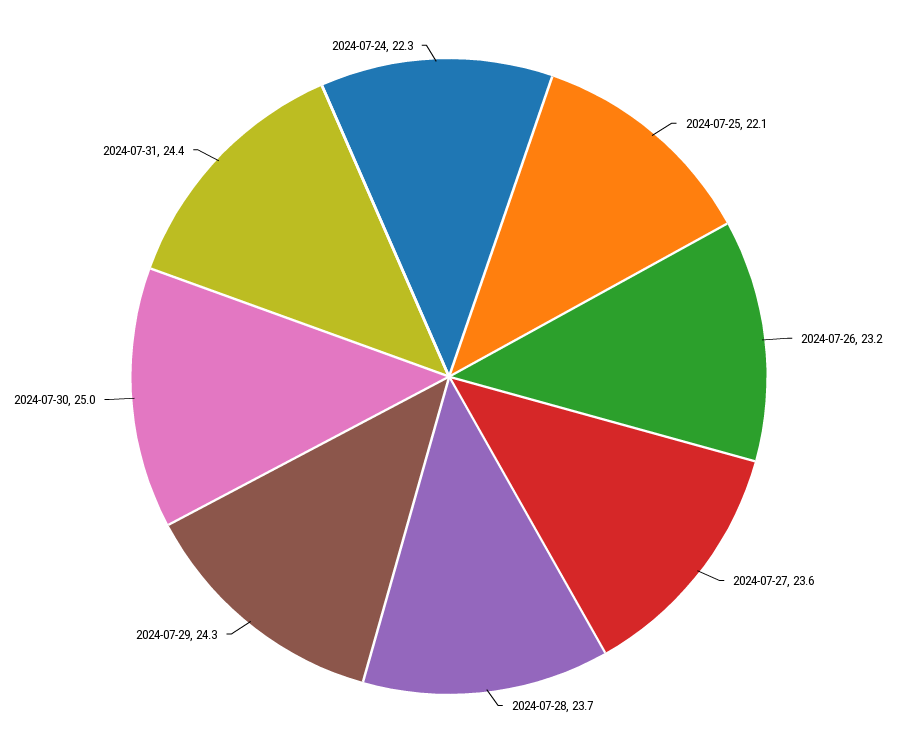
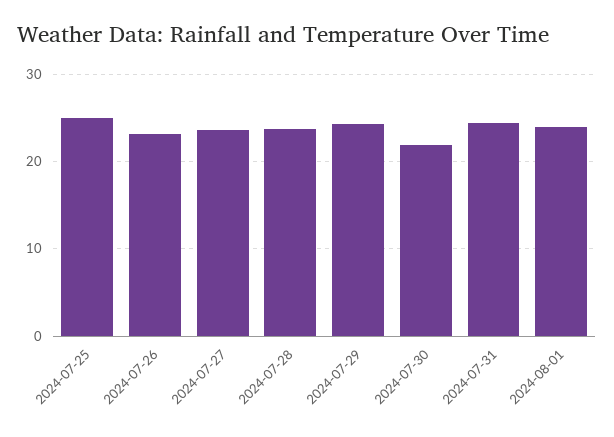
2024-07-25: 22.1 -> 25
2024-07-30: 25 -> 22
2024-07-24: 22.3 -> none
2024-08-01: none -> 24

